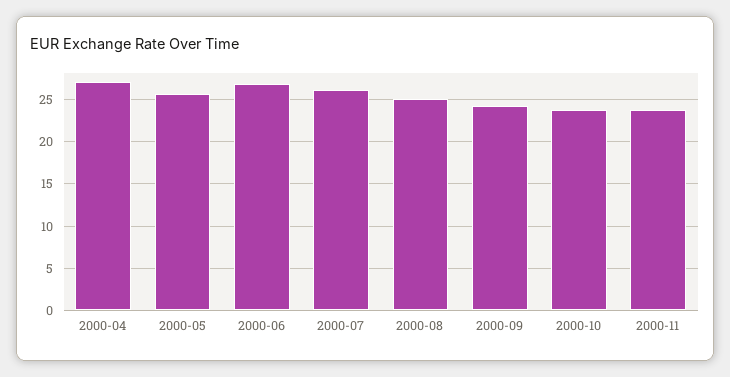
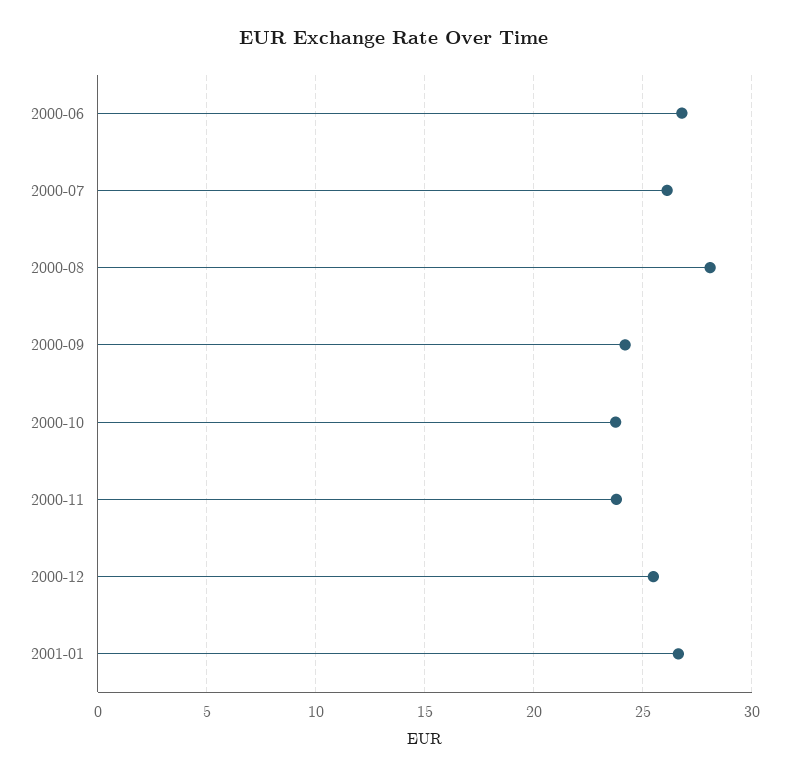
2000-04: 27 -> none
2000-05: 26 -> none
2000-08: 25 -> 28
2000-12: none -> 25.5
2001-01: none -> 26.5

